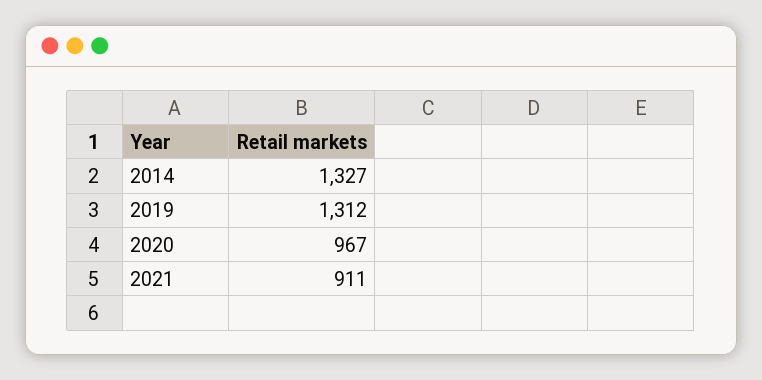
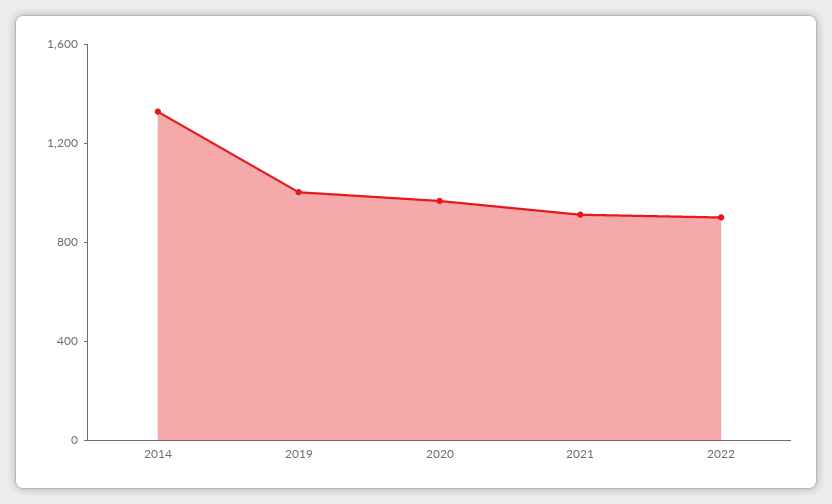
2019: 1312 -> 1000
2022: none -> 900

